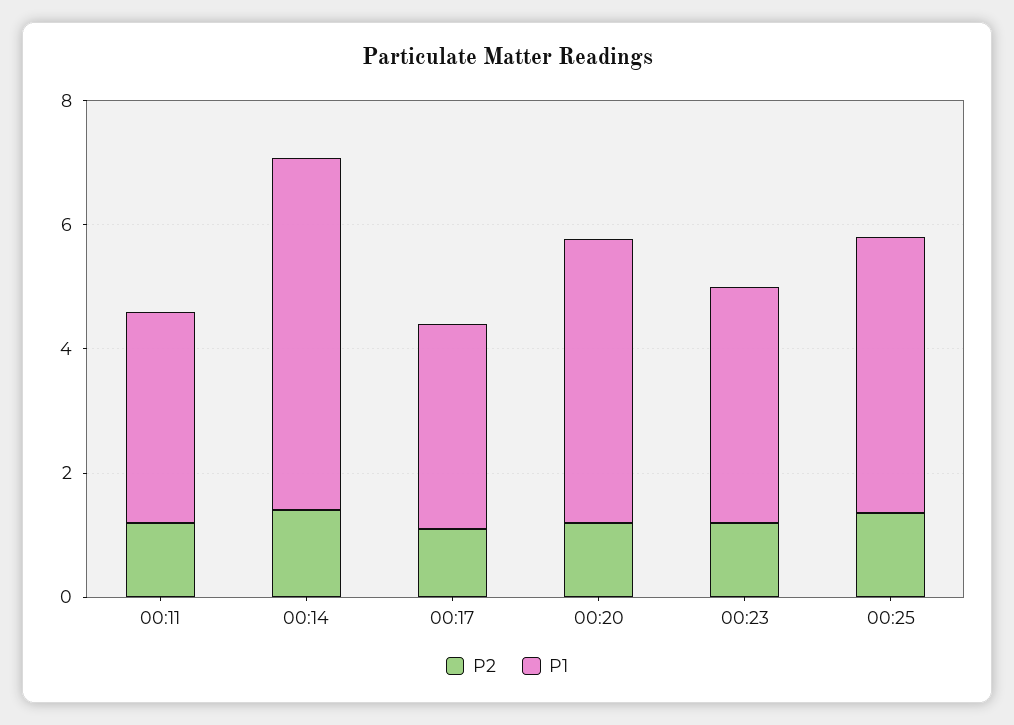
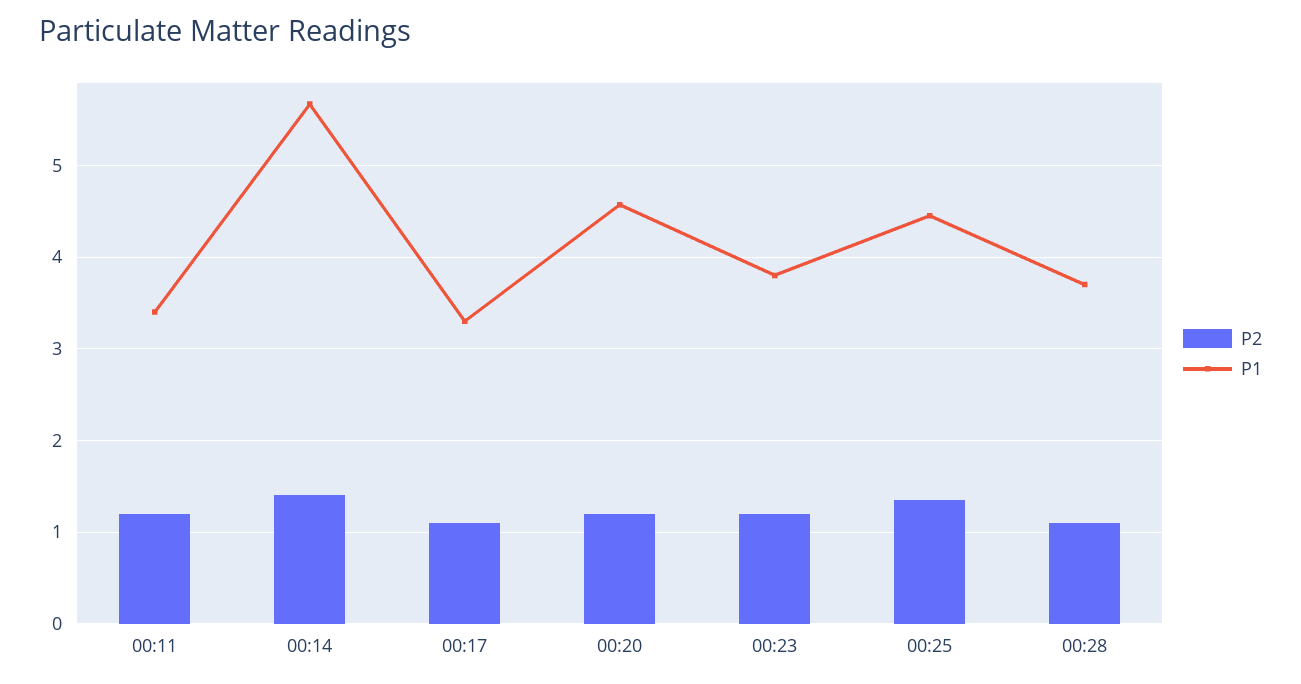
P2, 00:28: none -> 1.1
P1, 00:28: none -> 3.7

